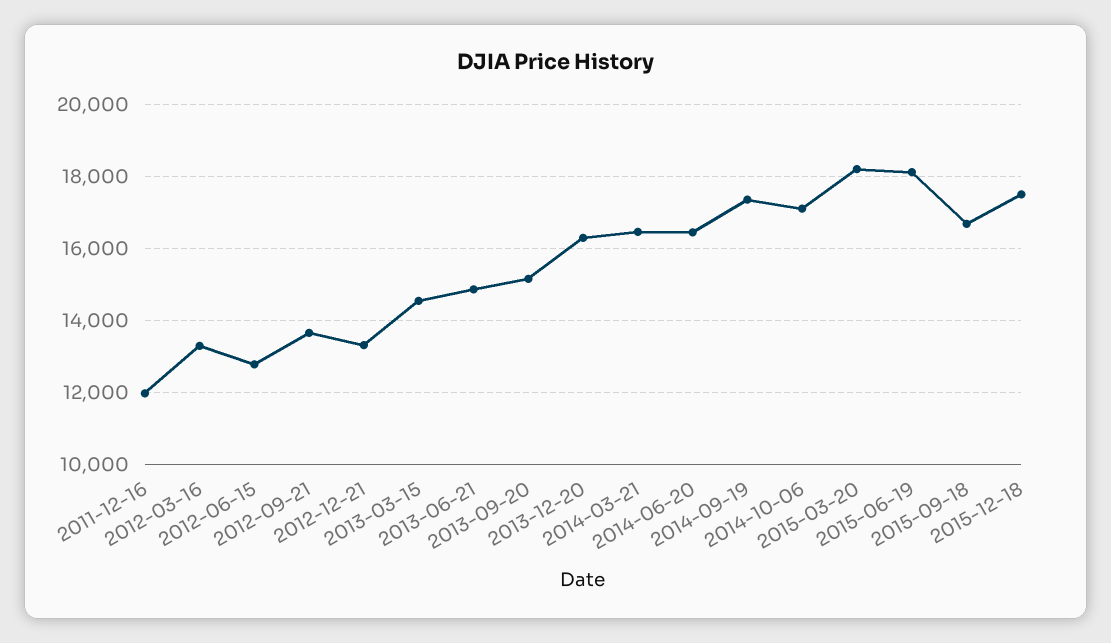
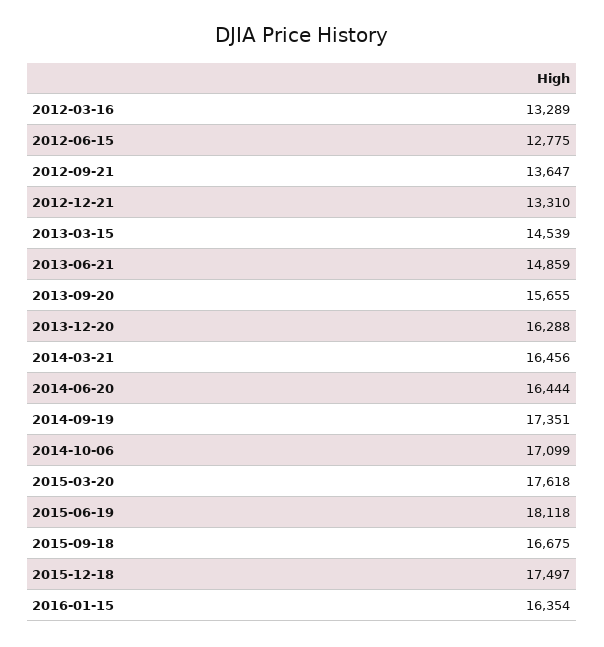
2011-12-16: 12000 -> none
2013-09-20: 15200 -> 15655
2015-03-20: 18200 -> 17618
2016-01-15: none -> 16354

